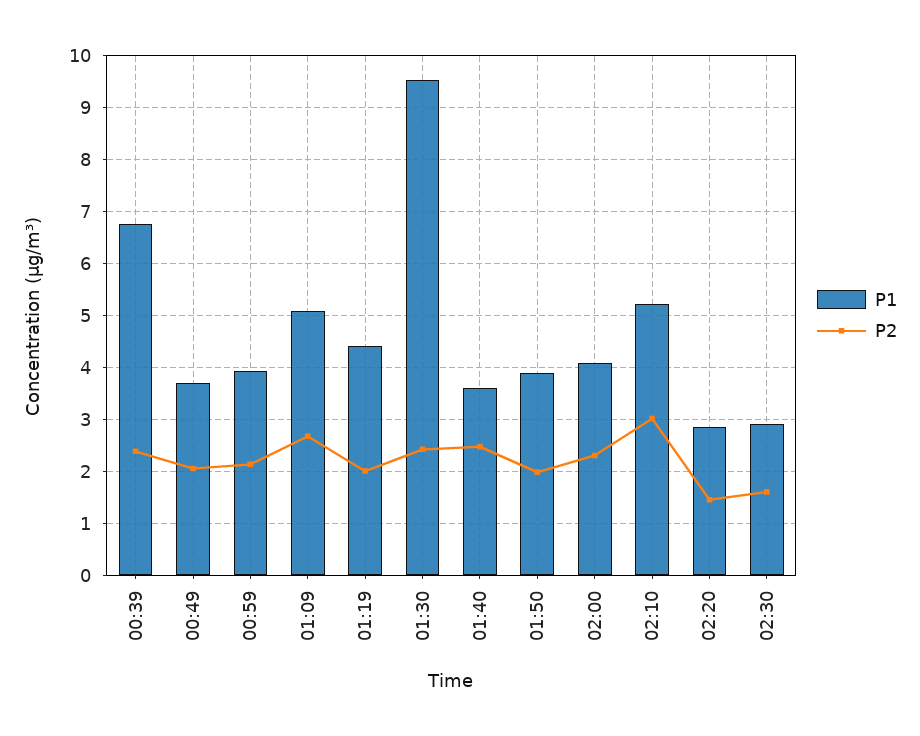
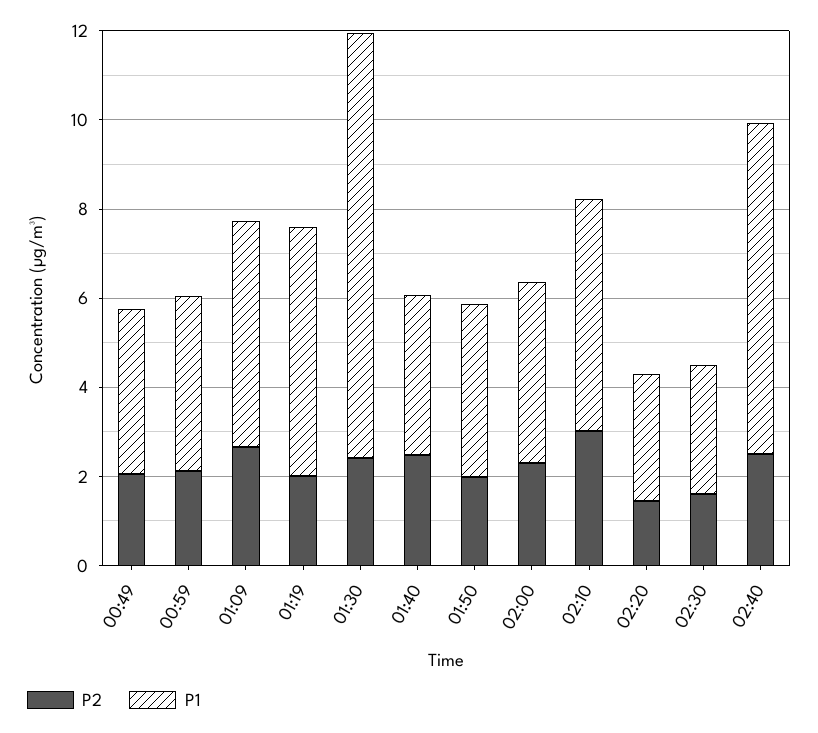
P1, 00:39: 6.8 -> none
P2, 00:39: 2.4 -> none
P1, 01:19: 4.4 -> 5.5
P2, 02:40: none -> 2.5
P1, 02:40: none -> 7.5

